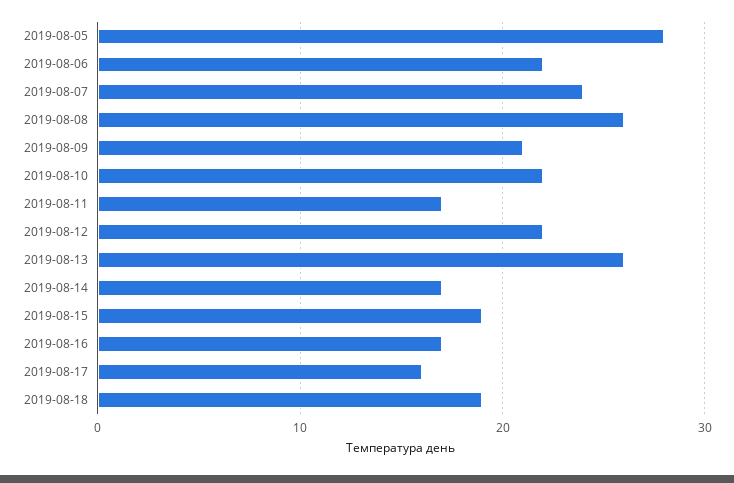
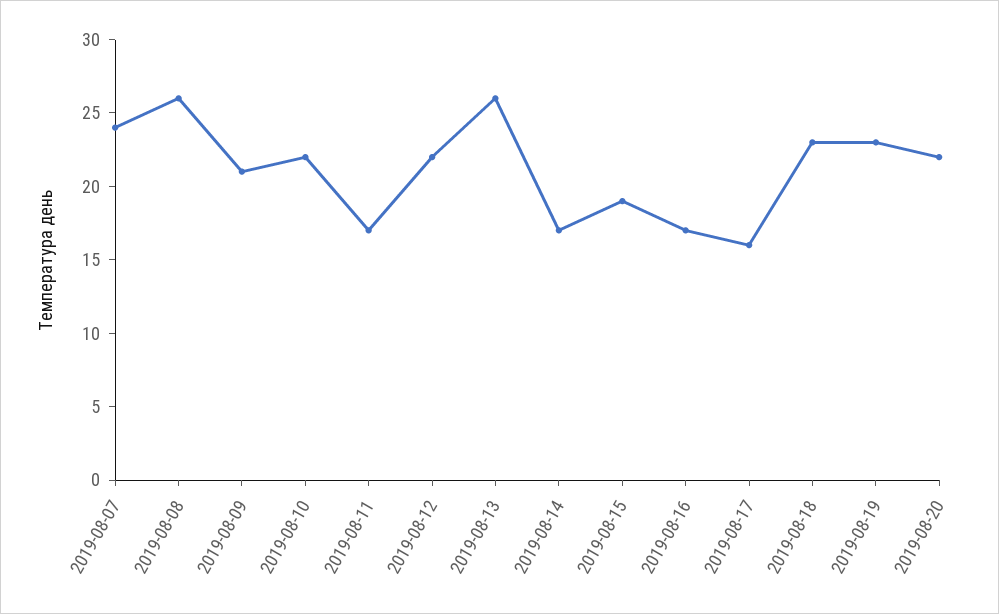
2019-08-05: 28 -> none
2019-08-06: 22 -> none
2019-08-18: 19 -> 23
2019-08-19: none -> 23
2019-08-20: none -> 22

